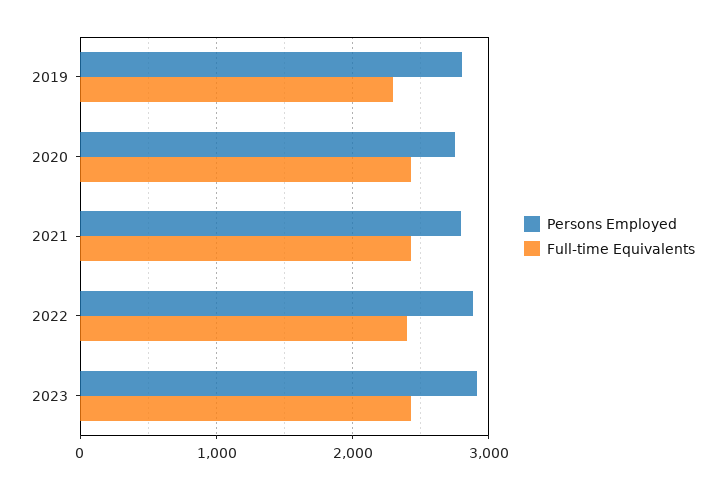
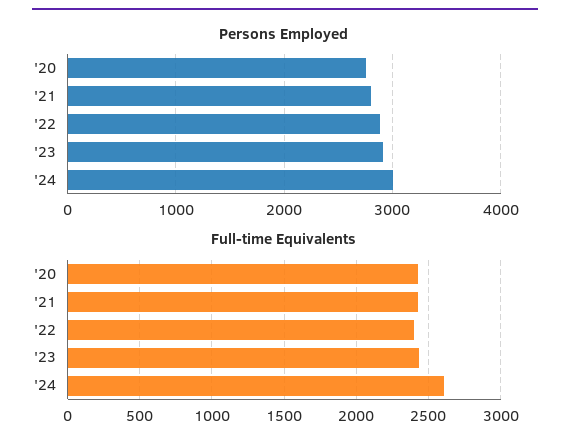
Persons Employed, 2019: 2800 -> none
Full-time Equivalents, 2019: 2300 -> none
Persons Employed, '24: none -> 3000
Full-time Equivalents, '24: none -> 2600

